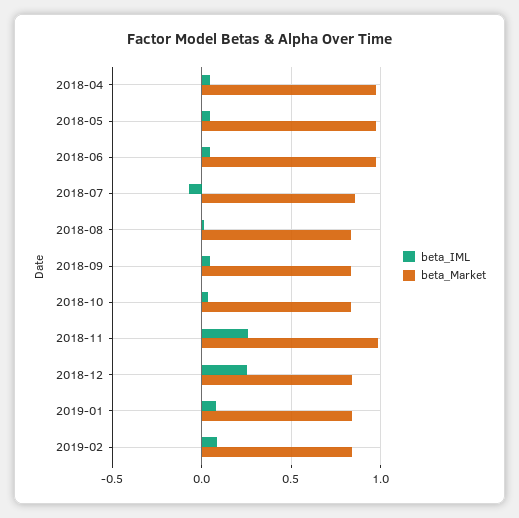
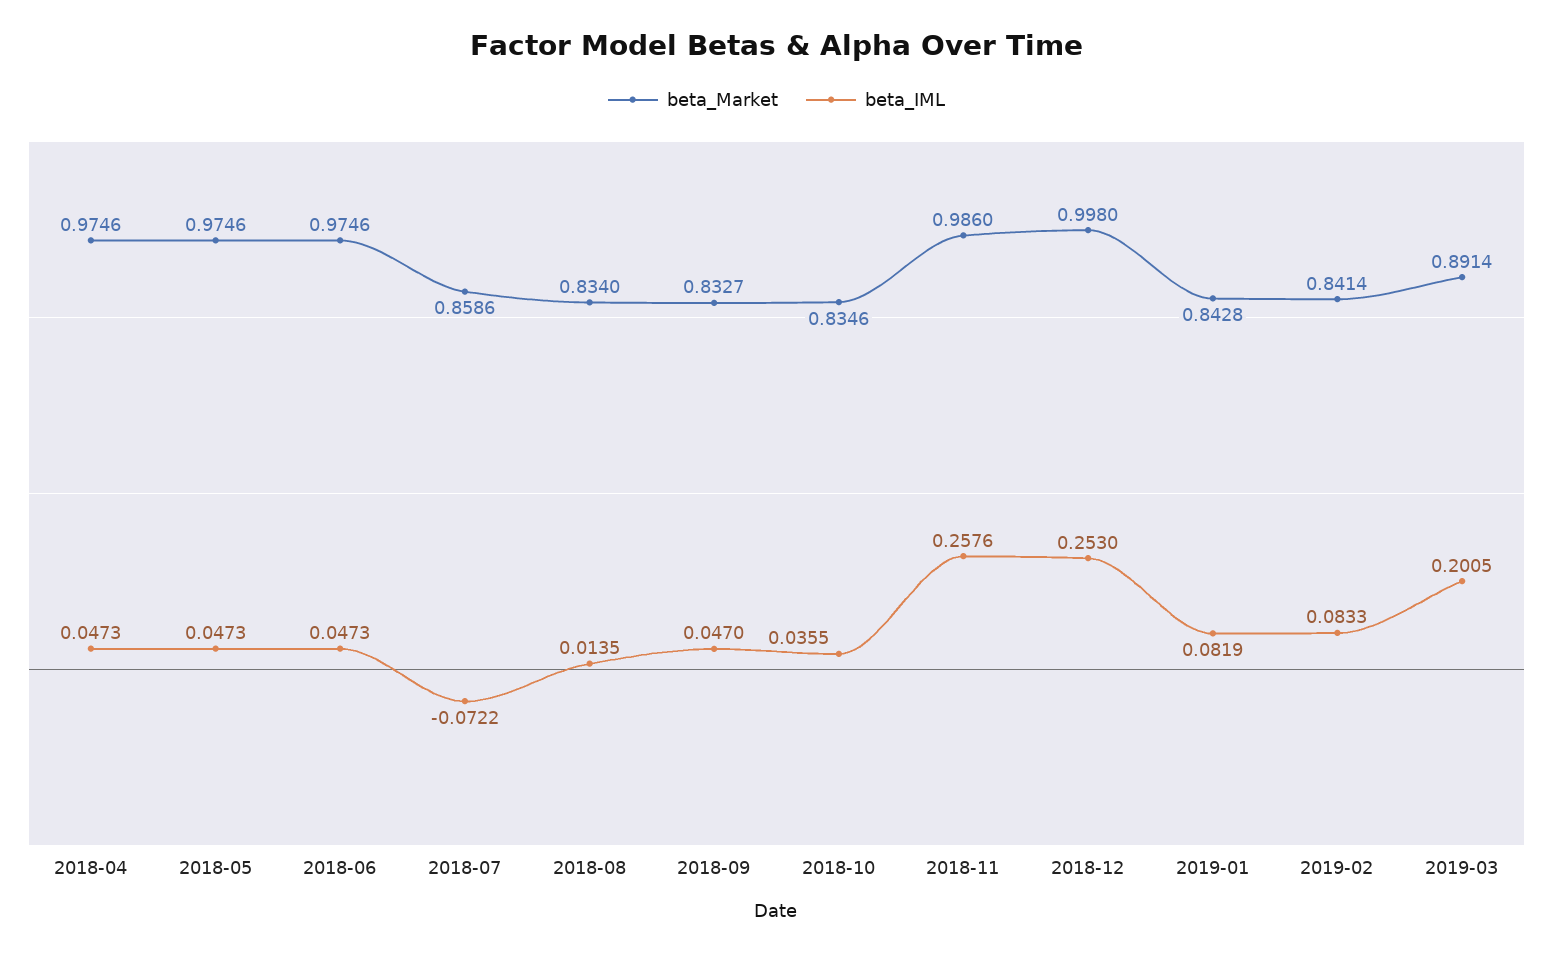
beta_Market, 2018-12: 0.85 -> 0.998
beta_Market, 2019-03: none -> 0.8914
beta_IML, 2019-03: none -> 0.2005

